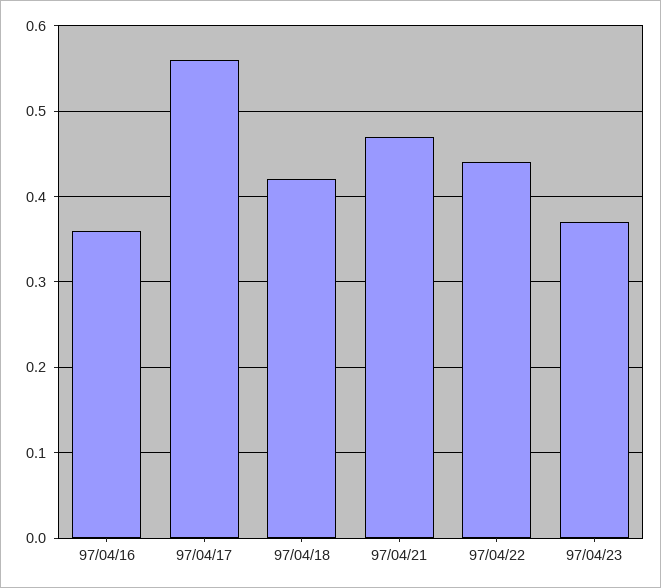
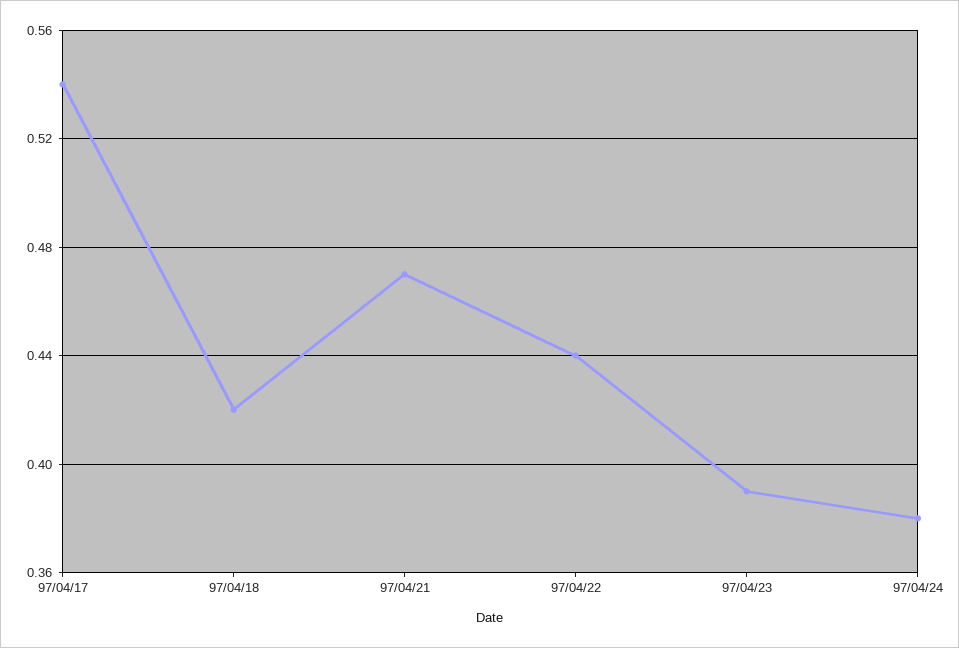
97/04/16: 0.36 -> none
97/04/17: 0.56 -> 0.54
97/04/23: 0.37 -> 0.39
97/04/24: none -> 0.38

